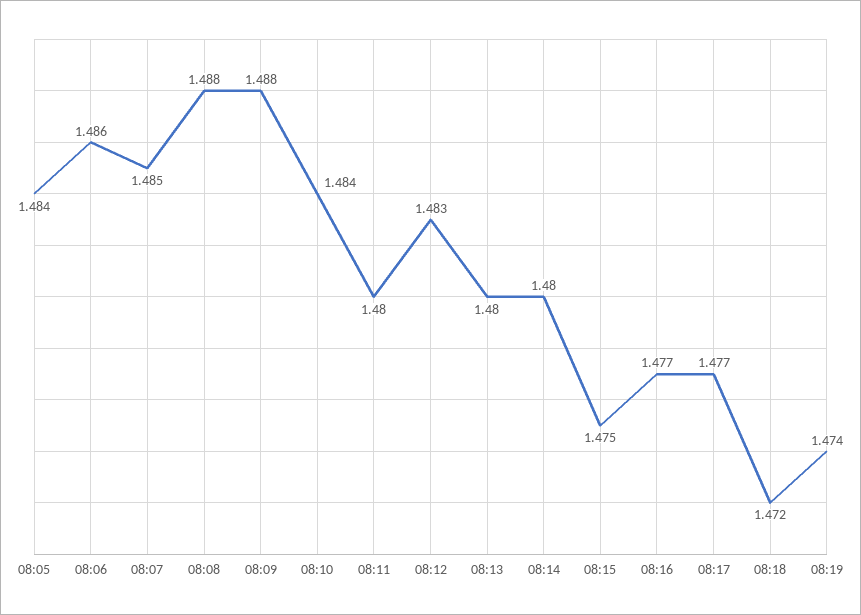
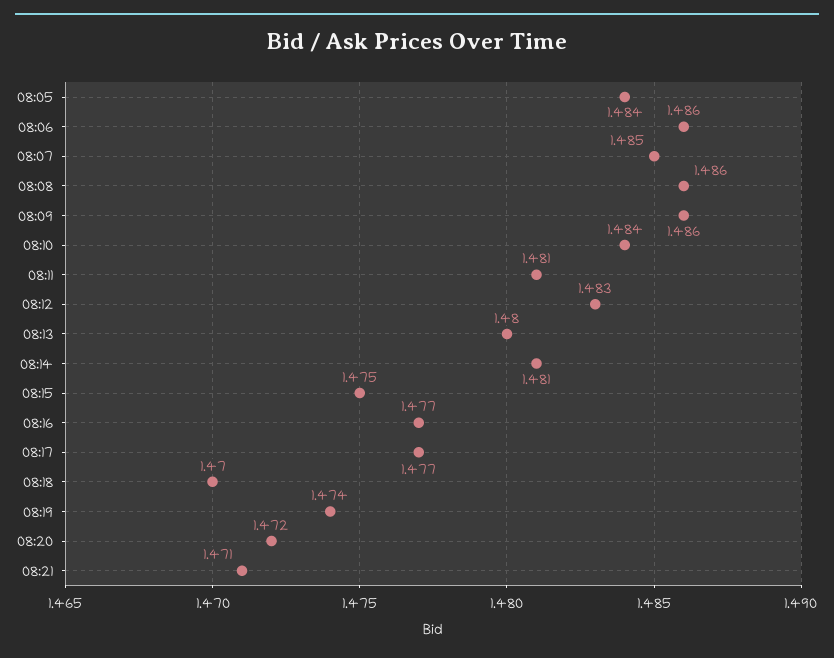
08:08: 1.488 -> 1.486
08:09: 1.488 -> 1.486
08:11: 1.48 -> 1.481
08:14: 1.48 -> 1.481
08:18: 1.472 -> 1.47
08:20: none -> 1.472
08:21: none -> 1.471

